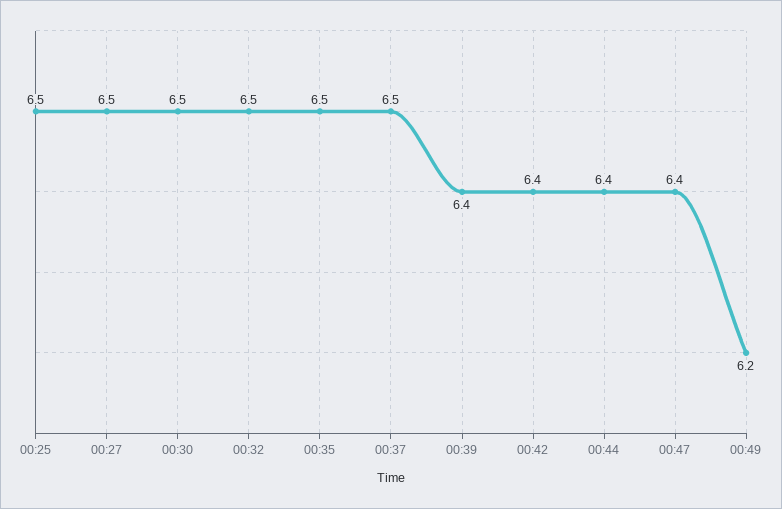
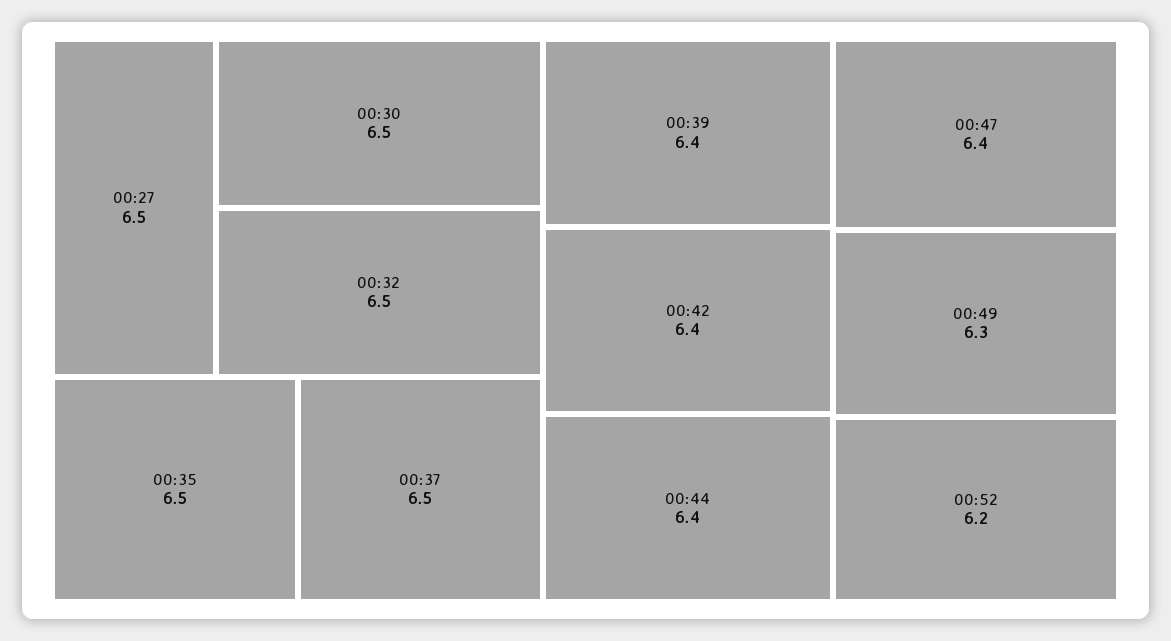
00:25: 6.5 -> none
00:49: 6.2 -> 6.3
00:52: none -> 6.2

